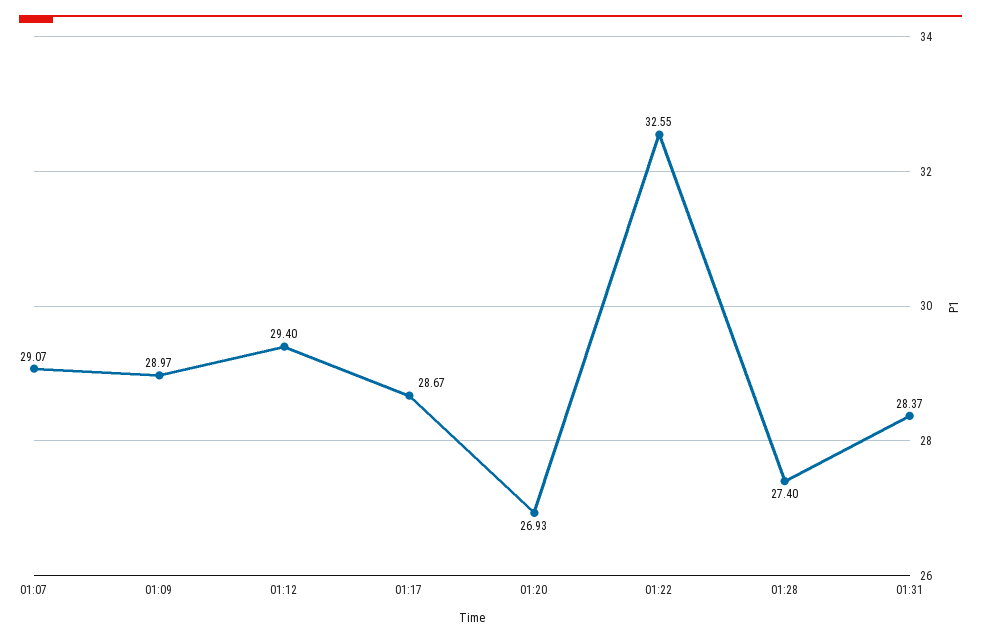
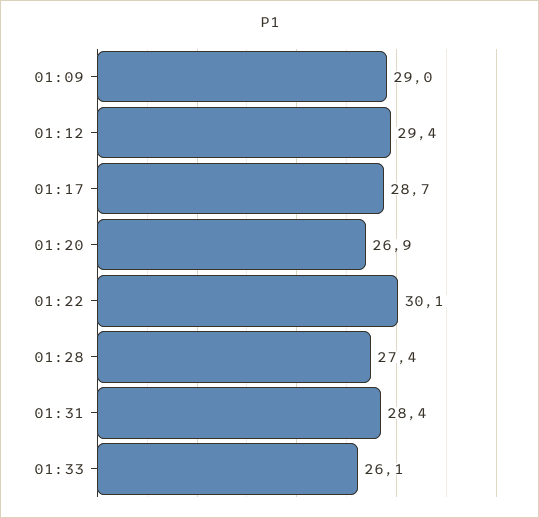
01:07: 29.07 -> none
01:22: 32.55 -> 30.1
01:33: none -> 26.1

